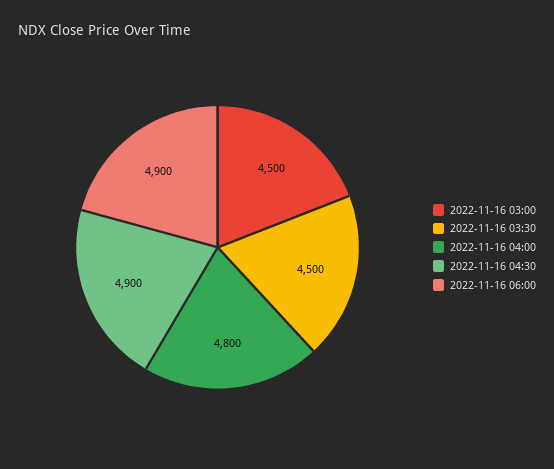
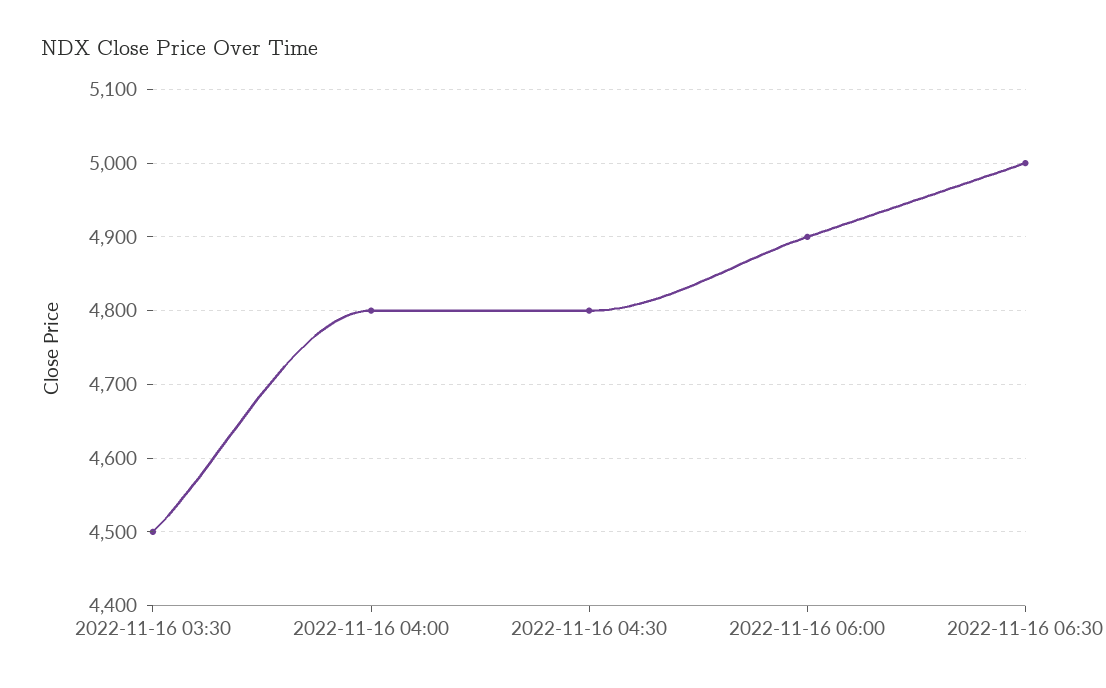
2022-11-16 03:00: 4500 -> none
2022-11-16 04:30: 4900 -> 4800
2022-11-16 06:30: none -> 5000

